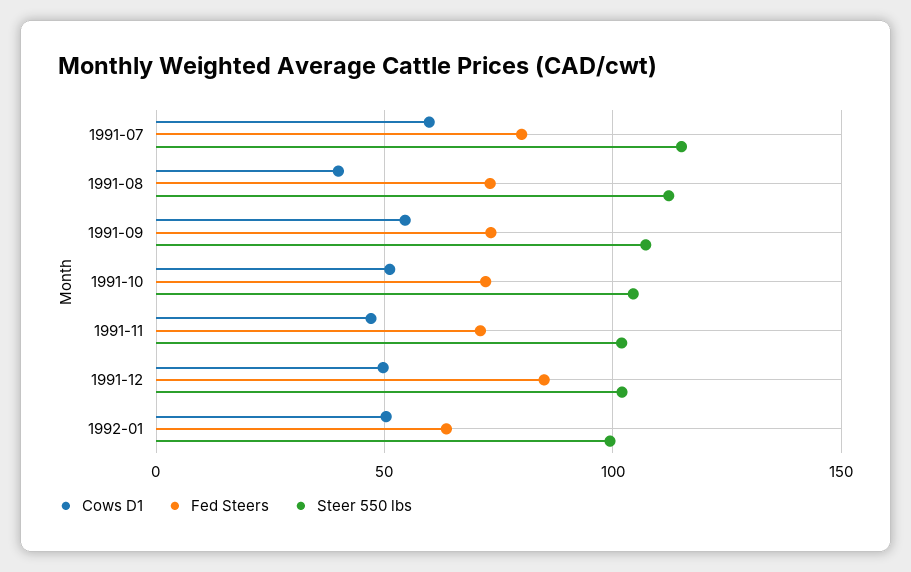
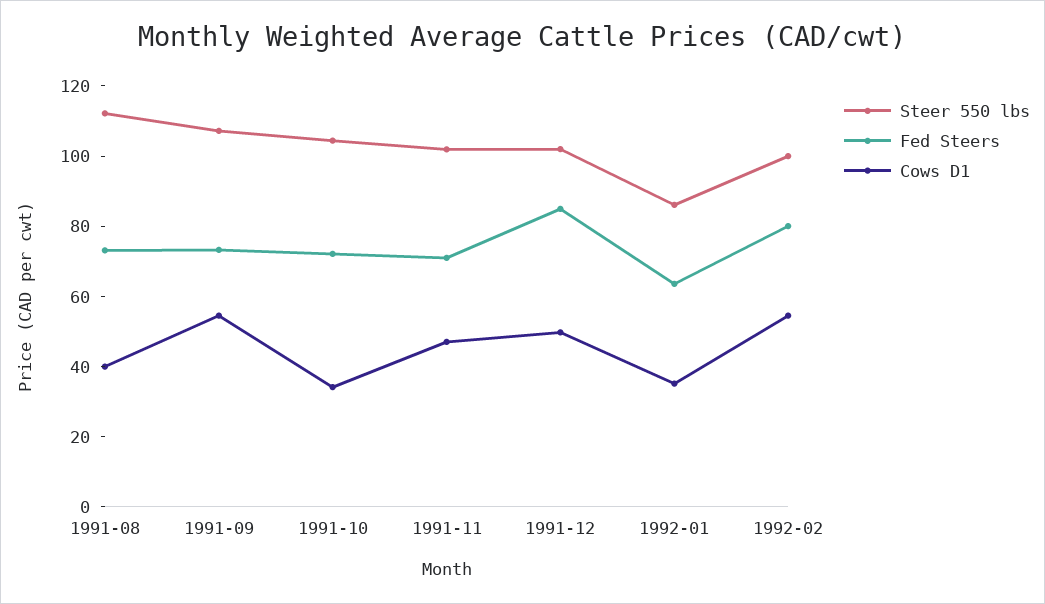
Cows D1, 1991-07: 60 -> none
Fed Steers, 1991-07: 80 -> none
Steer 550 lbs, 1991-07: 115 -> none
Cows D1, 1991-10: 50 -> 35
Cows D1, 1992-01: 50 -> 35
Steer 550 lbs, 1992-01: 100 -> 85
Steer 550 lbs, 1992-02: none -> 100
Fed Steers, 1992-02: none -> 80
Cows D1, 1992-02: none -> 55

